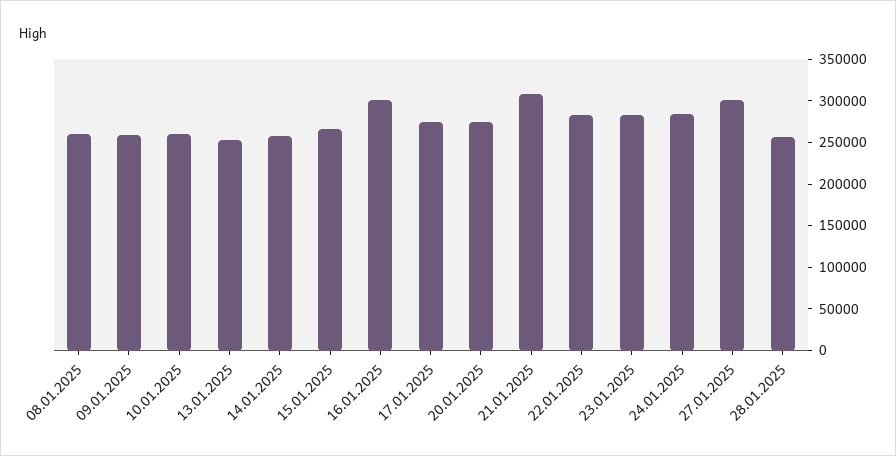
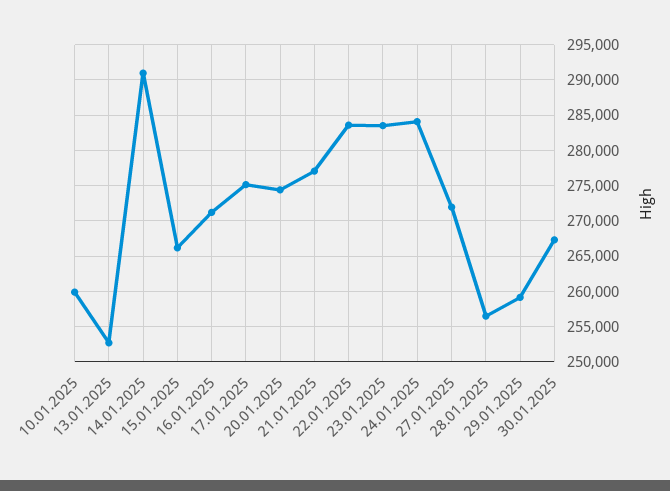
08.01.2025: 260000 -> none
09.01.2025: 260000 -> none
14.01.2025: 260000 -> 291000
16.01.2025: 300000 -> 271000
21.01.2025: 310000 -> 277000
27.01.2025: 300000 -> 272000
29.01.2025: none -> 259000
30.01.2025: none -> 267000

